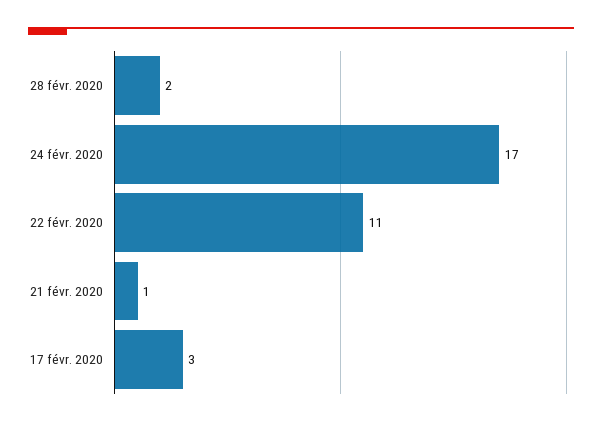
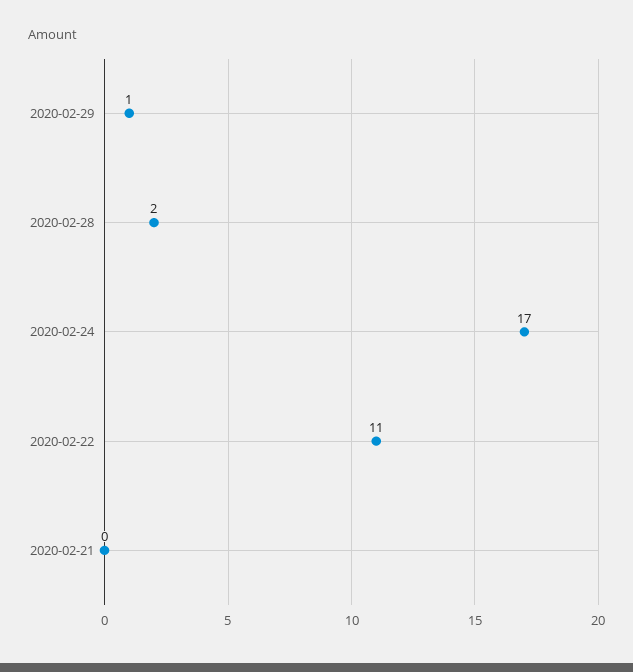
21 févr. 2020: 1 -> 0
17 févr. 2020: 3 -> none
2020-02-29: none -> 1

